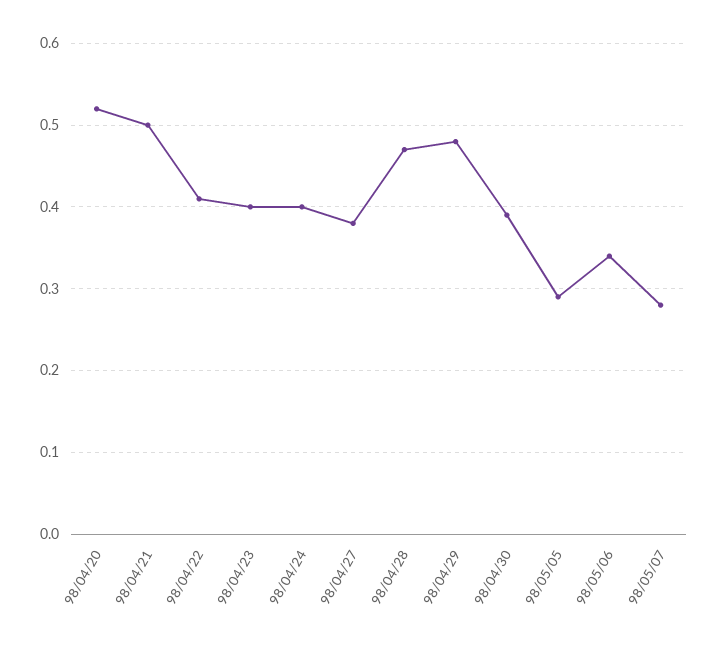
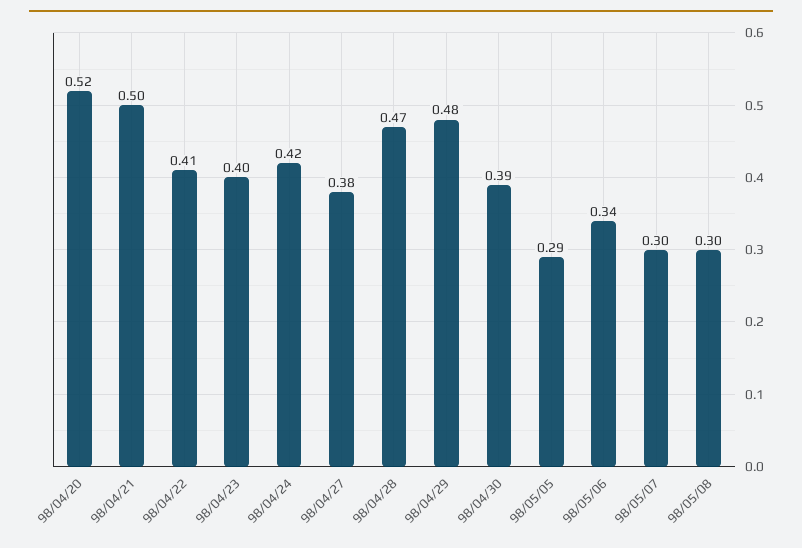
98/04/24: 0.4 -> 0.42
98/05/07: 0.28 -> 0.3
98/05/08: none -> 0.3

